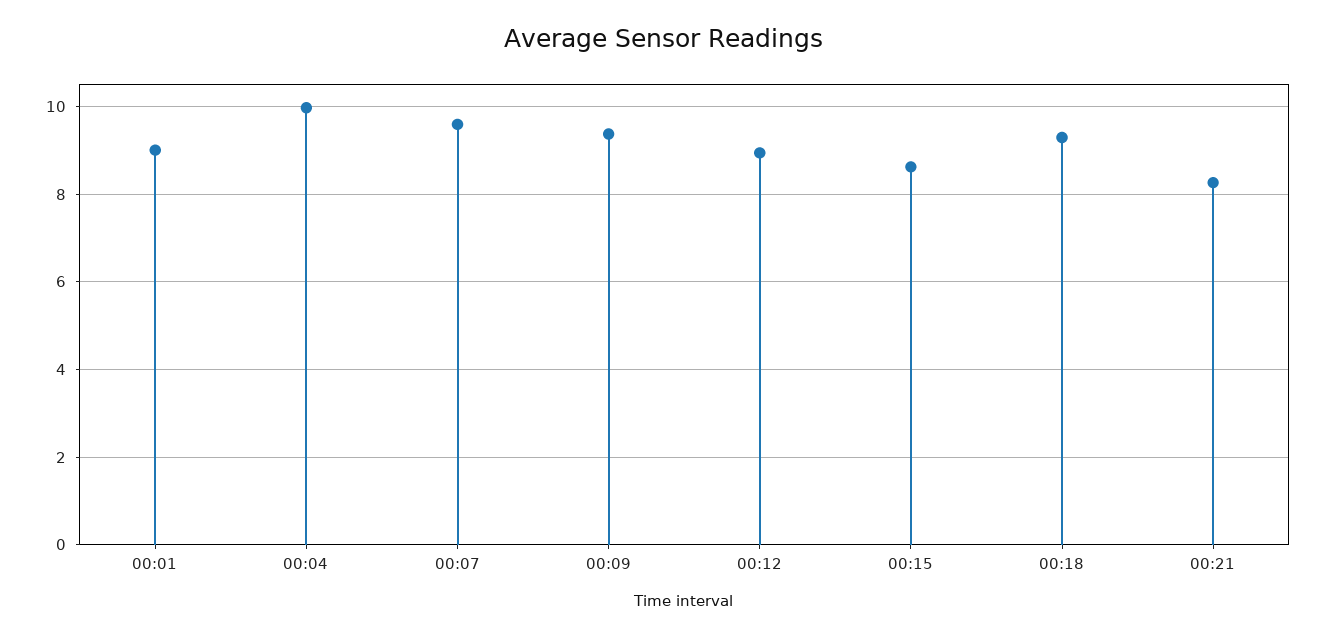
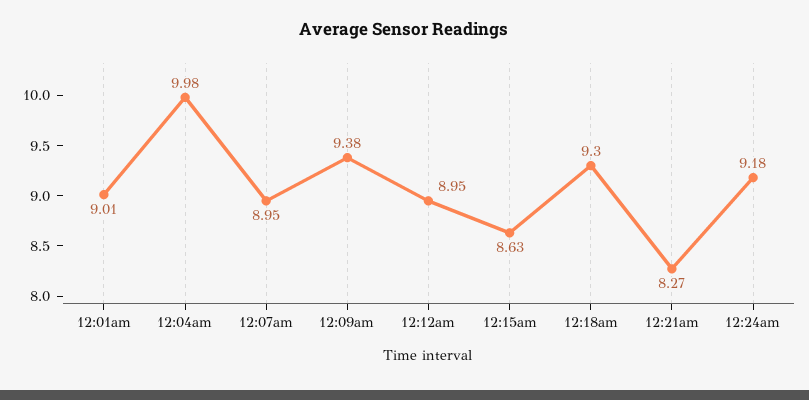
00:07: 9.6 -> 8.95
12:24am: none -> 9.18

